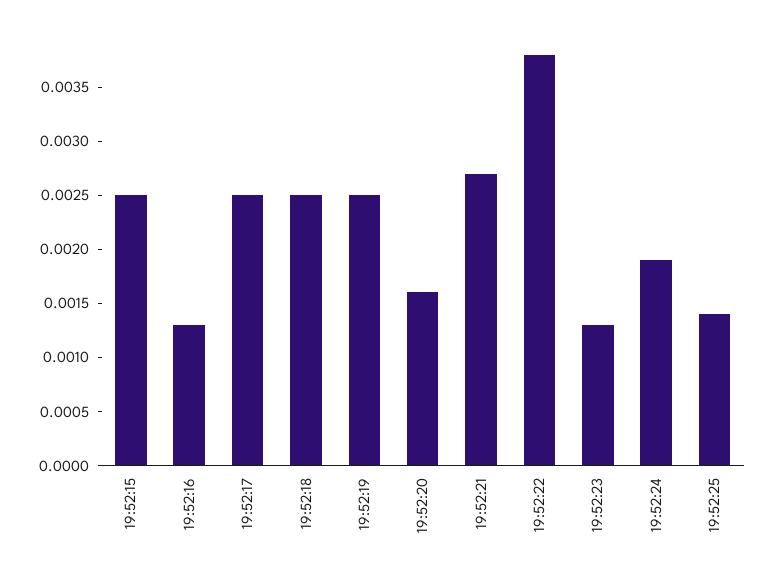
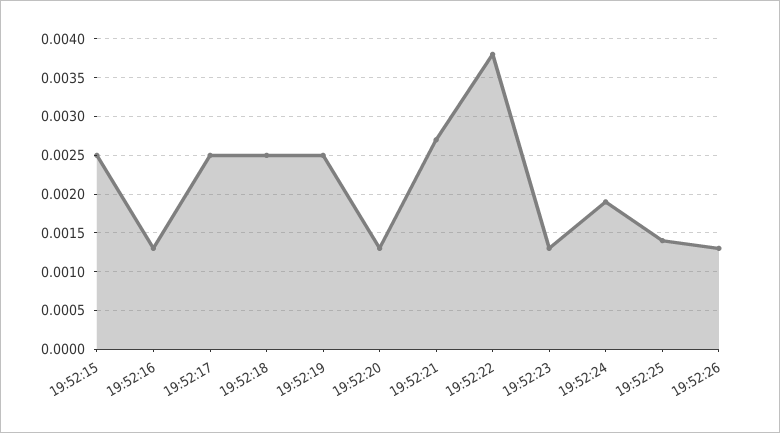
19:52:20: 0.0016 -> 0.0013
19:52:26: none -> 0.0013

